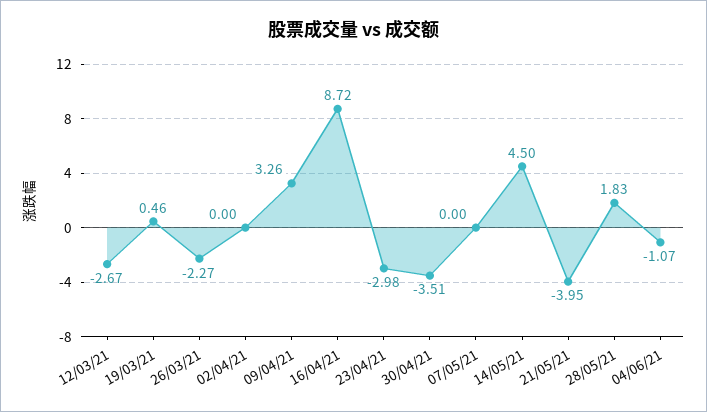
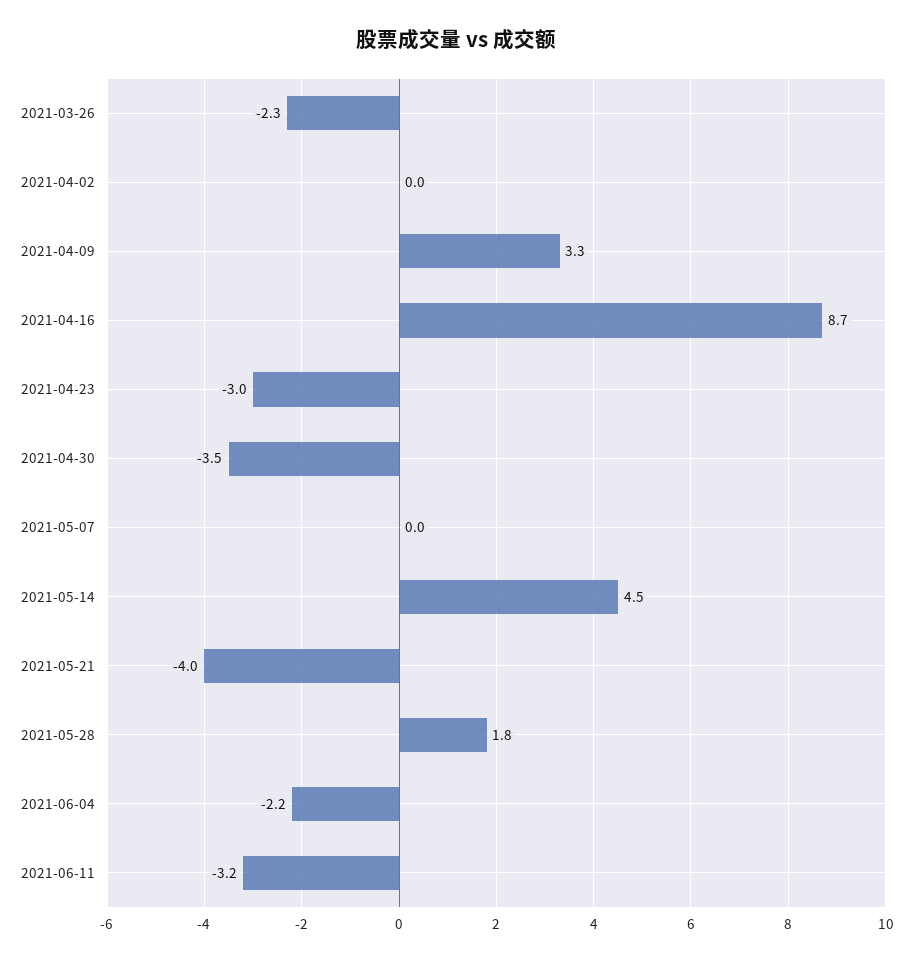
12/03/21: -2.67 -> none
19/03/21: 0.46 -> none
04/06/21: -1.07 -> -2.2
2021-06-11: none -> -3.2

